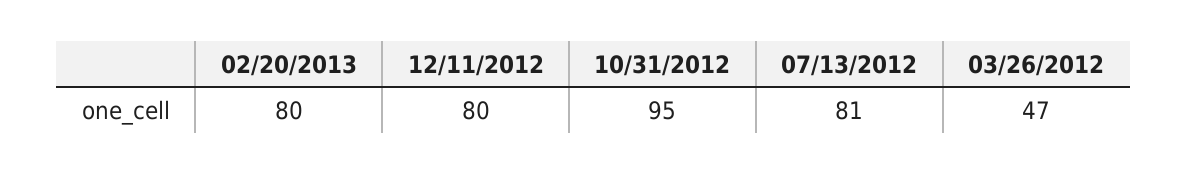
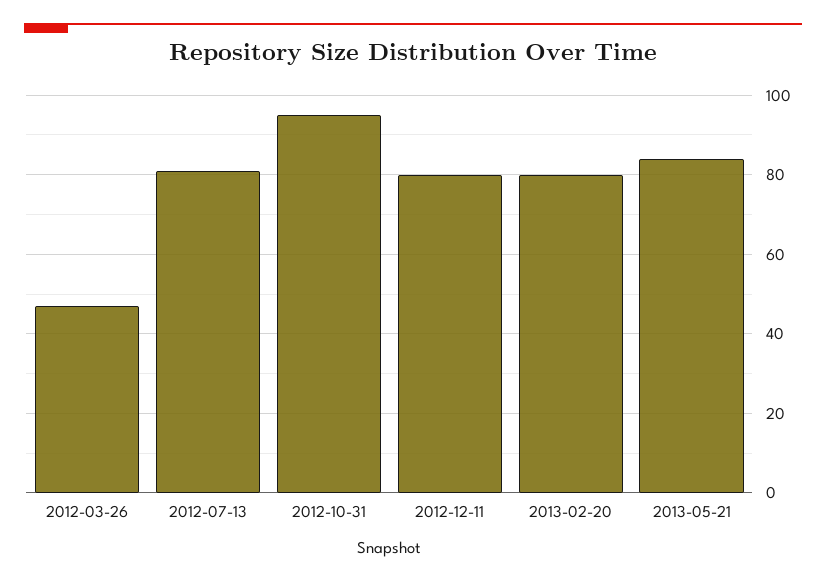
2013-05-21: none -> 85

